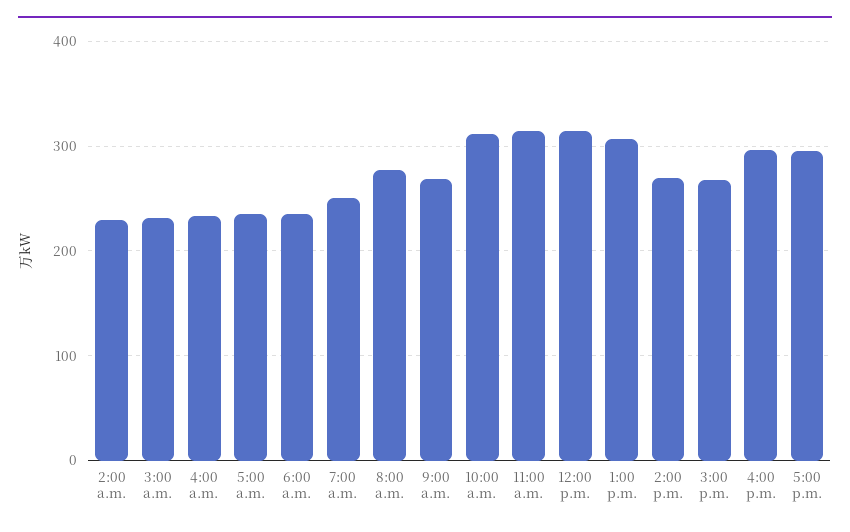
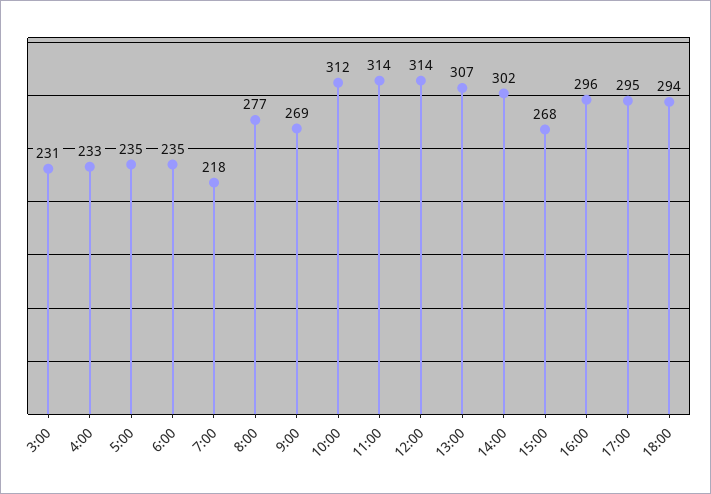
2:00 a.m.: 230 -> none
7:00 a.m.: 250 -> 218
2:00 p.m.: 270 -> 302
18:00: none -> 294

